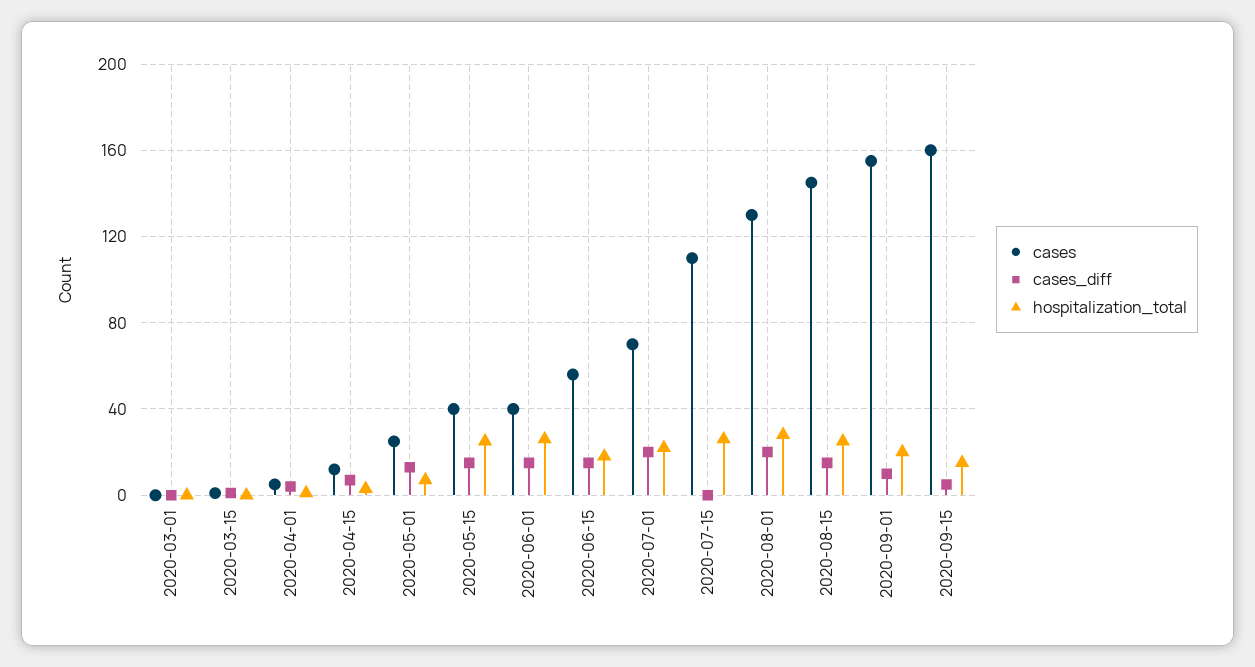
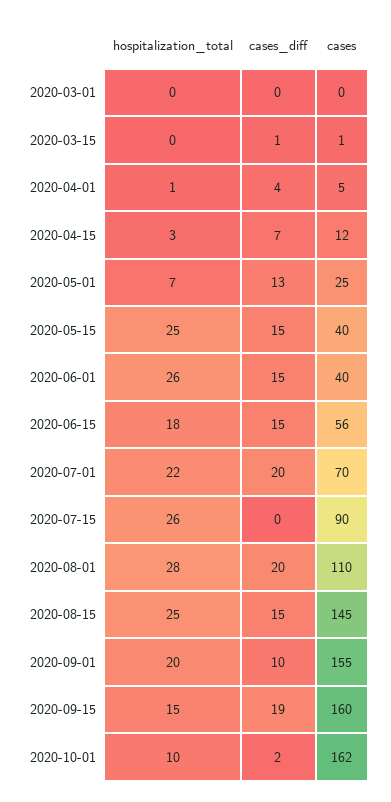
cases, 2020-07-15: 110 -> 90
cases, 2020-08-01: 130 -> 110
cases_diff, 2020-09-15: 5 -> 19
hospitalization_total, 2020-10-01: none -> 10
cases_diff, 2020-10-01: none -> 2
cases, 2020-10-01: none -> 162

